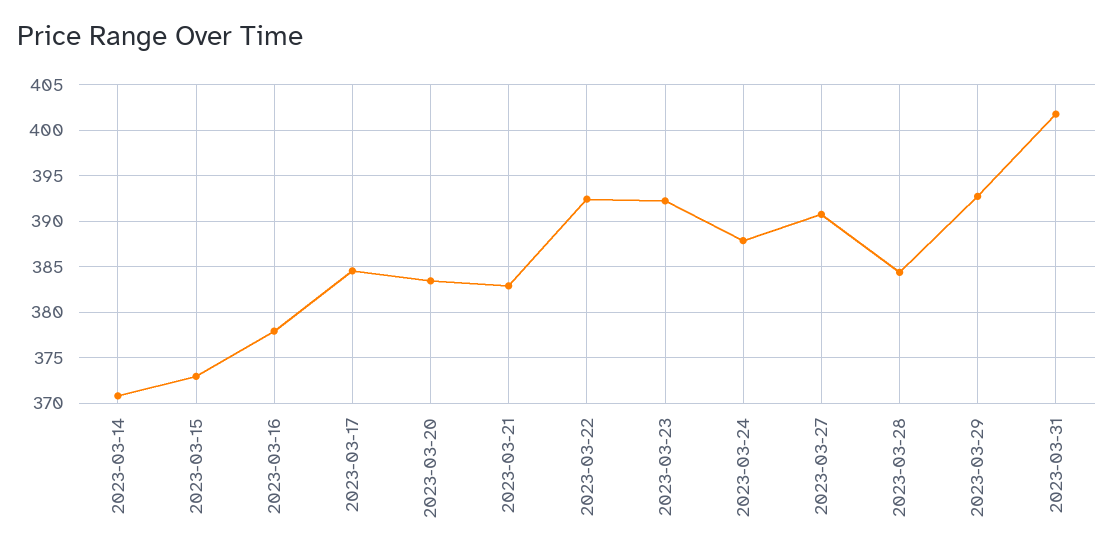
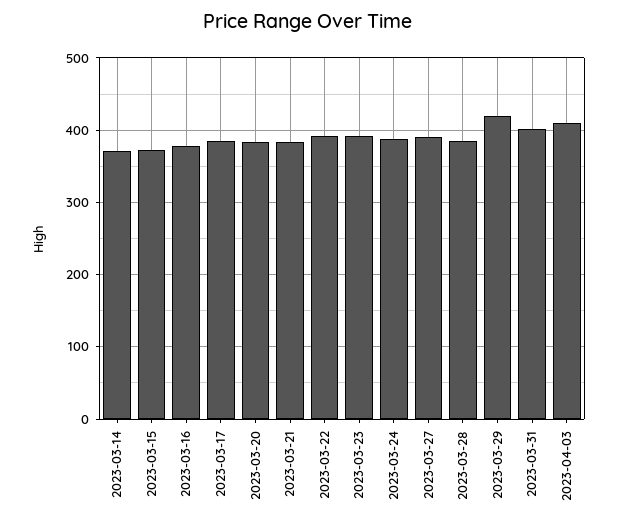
2023-03-29: 393 -> 420
2023-04-03: none -> 410

